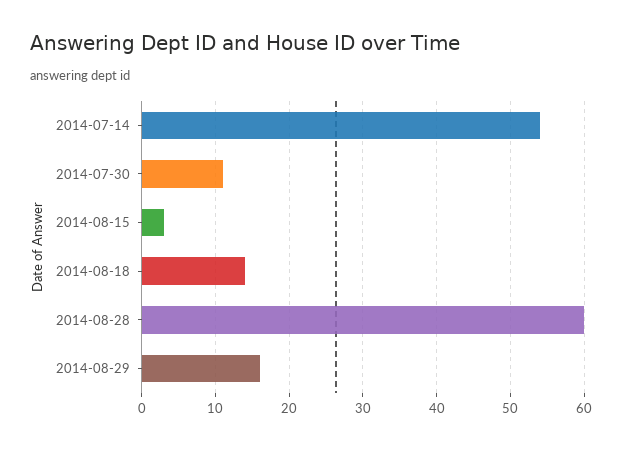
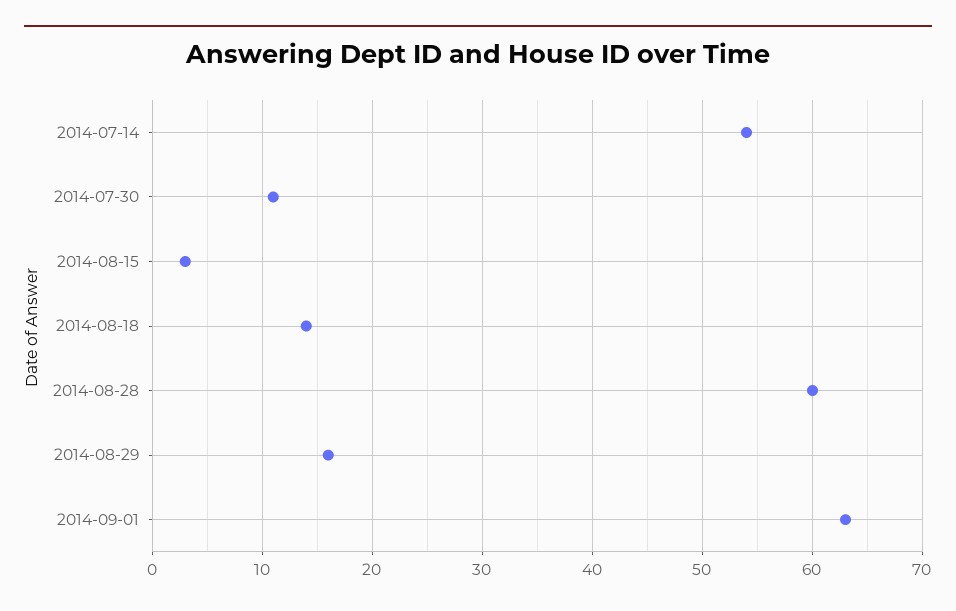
2014-09-01: none -> 63

